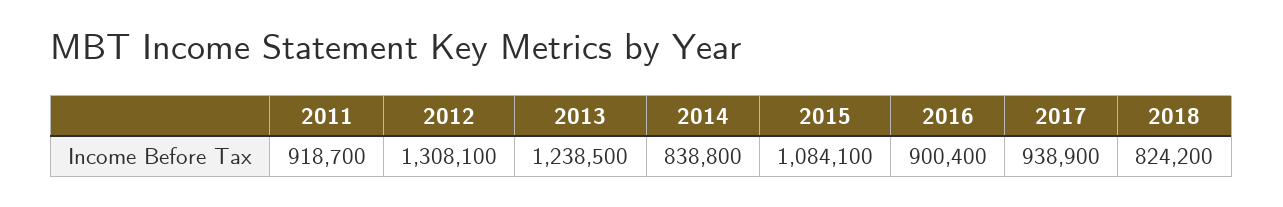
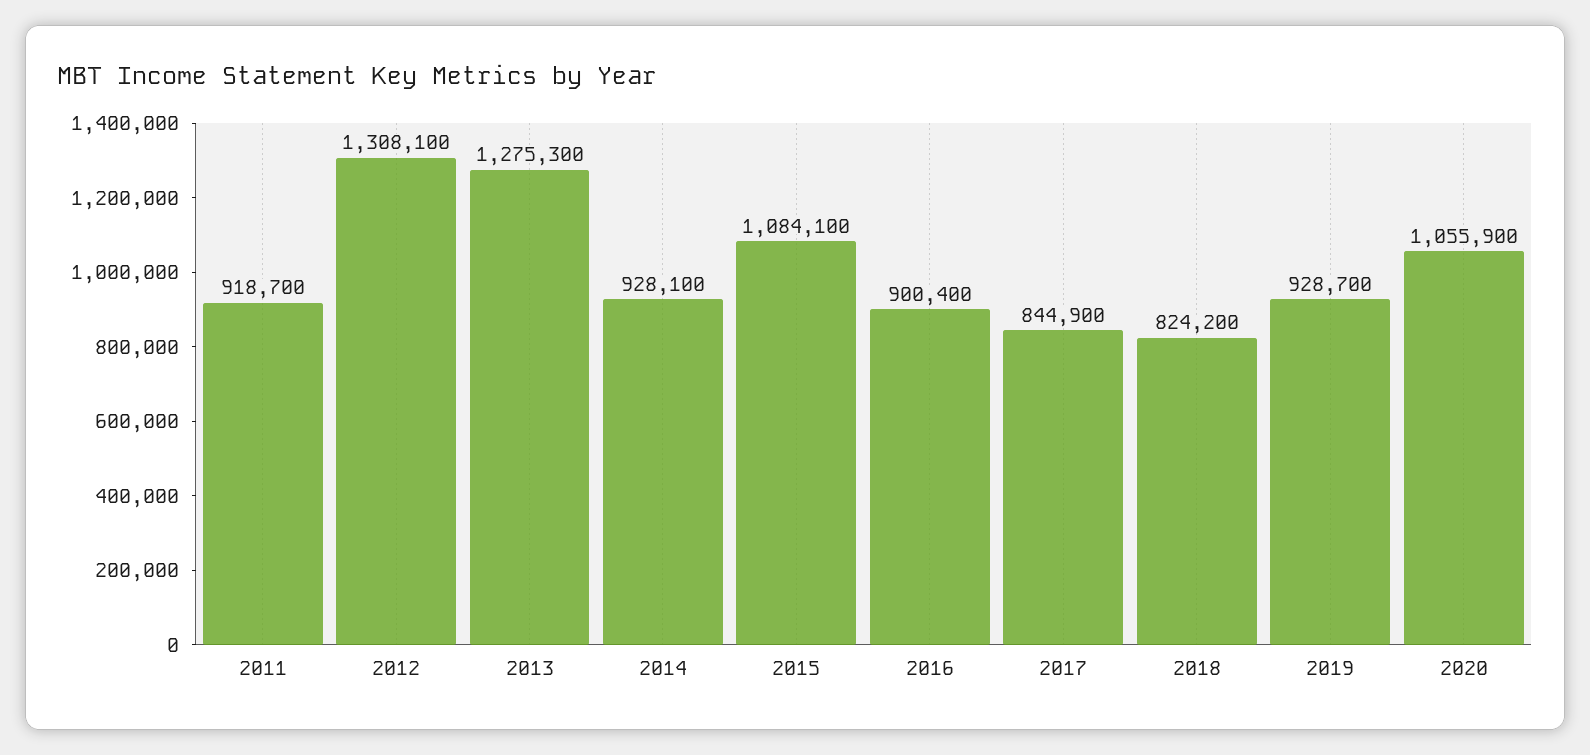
2013: 1238500 -> 1275300
2014: 838800 -> 928100
2017: 938900 -> 844900
2019: none -> 928700
2020: none -> 1055900

